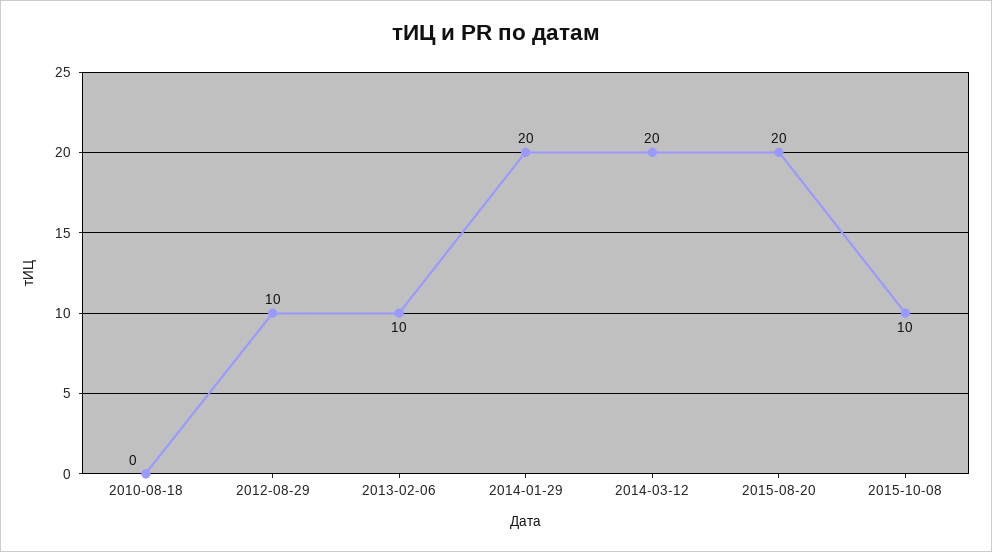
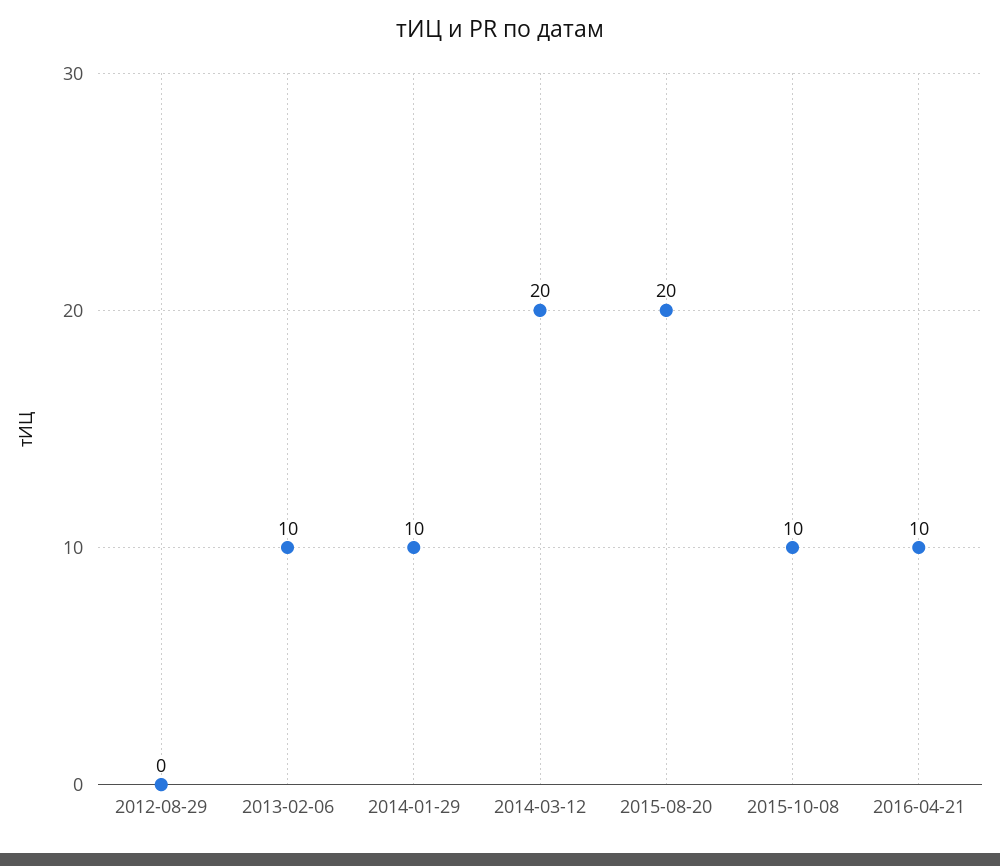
2010-08-18: 0 -> none
2012-08-29: 10 -> 0
2014-01-29: 20 -> 10
2016-04-21: none -> 10

